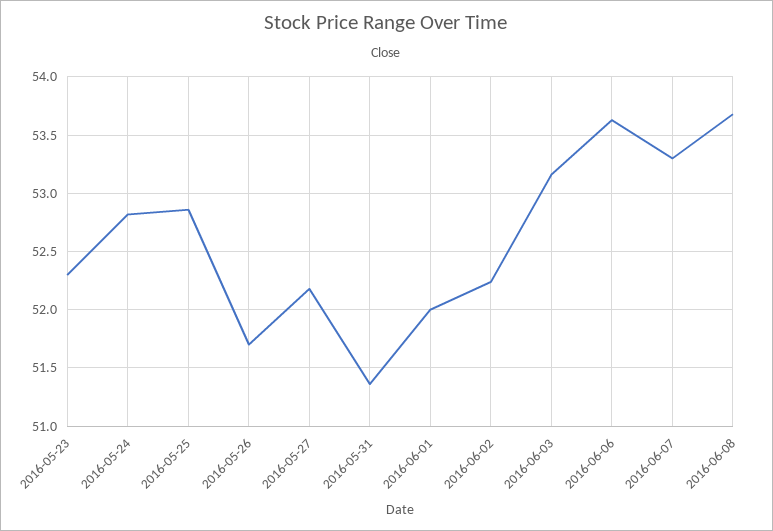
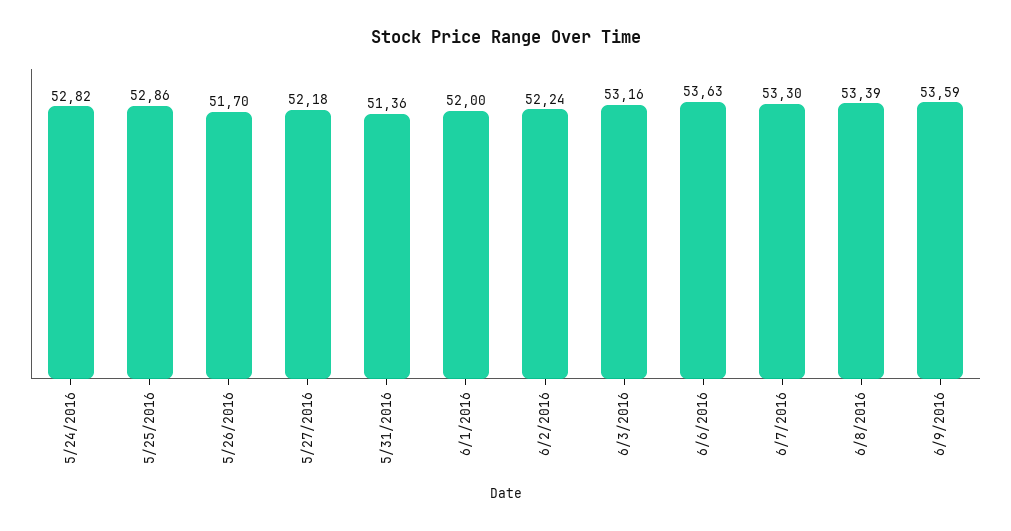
2016-05-23: 52.3 -> none
2016-06-08: 53.7 -> 53.39
6/9/2016: none -> 53.59

